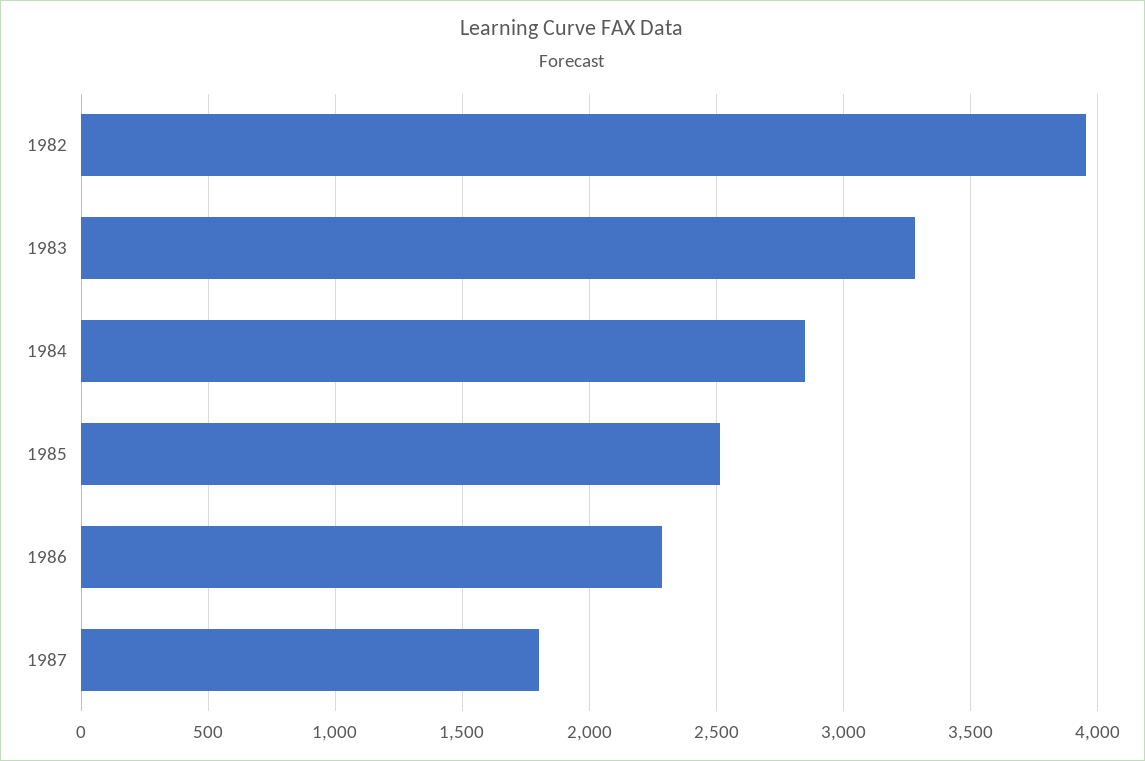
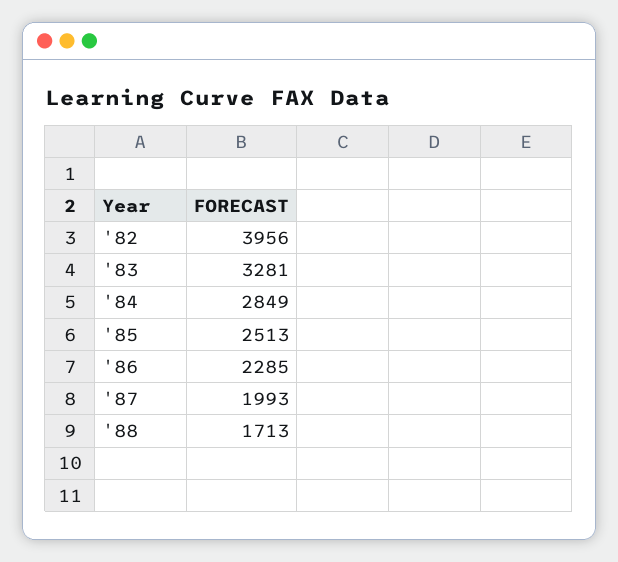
1987: 1800 -> 1993
'88: none -> 1713

